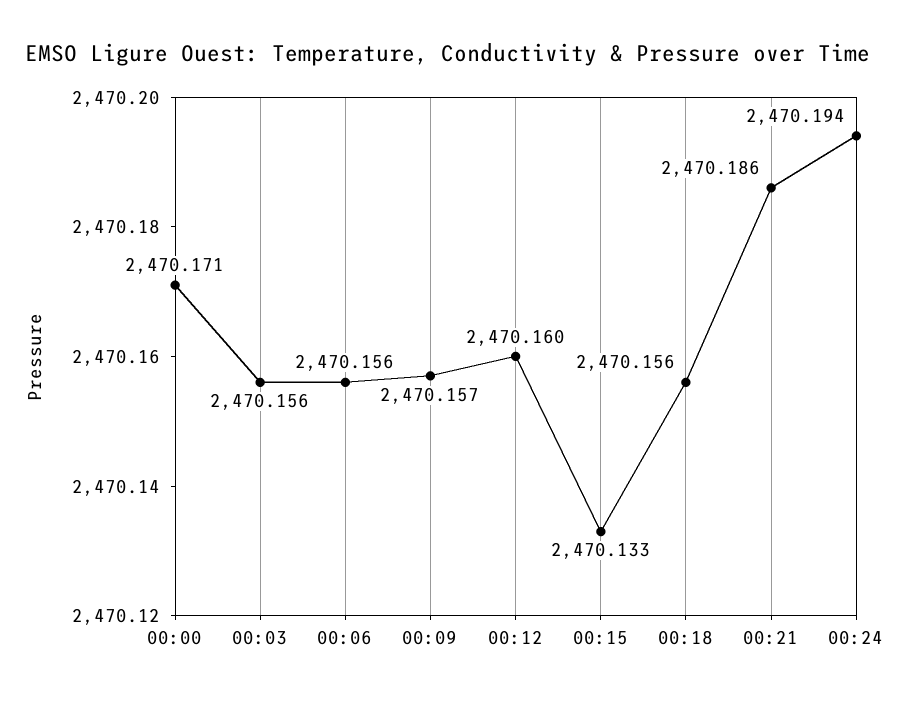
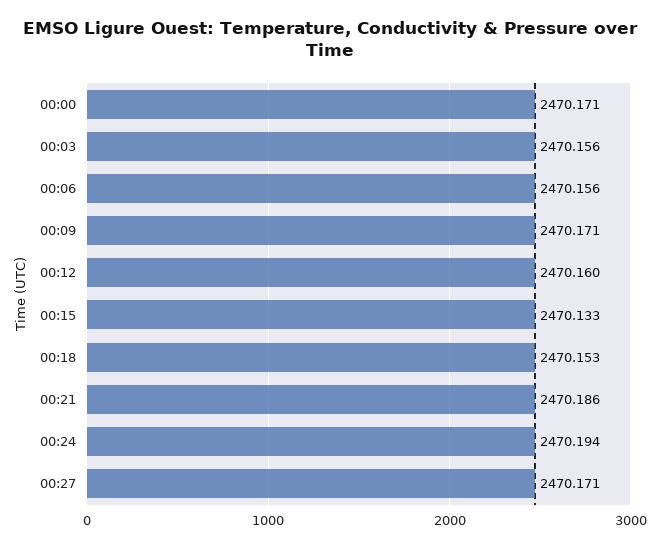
00:09: 2470.157 -> 2470.171
00:18: 2470.156 -> 2470.153
00:27: none -> 2470.171

